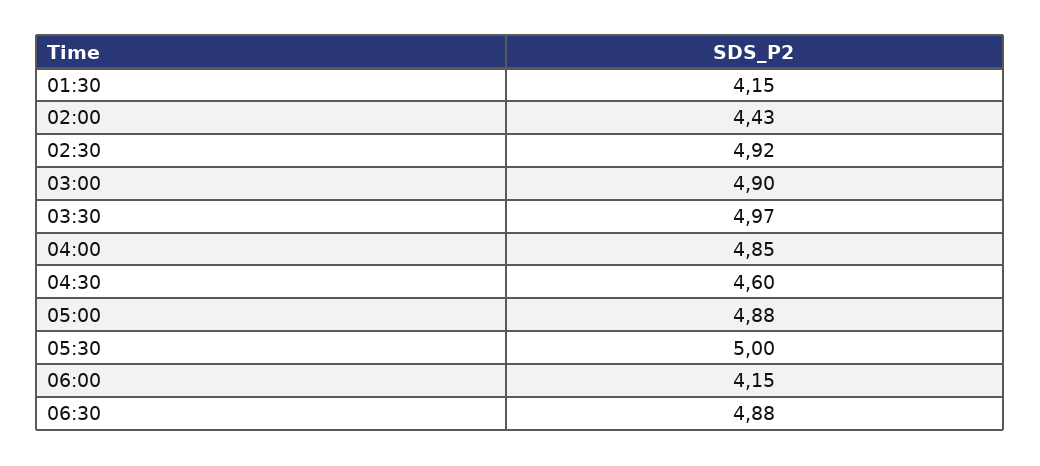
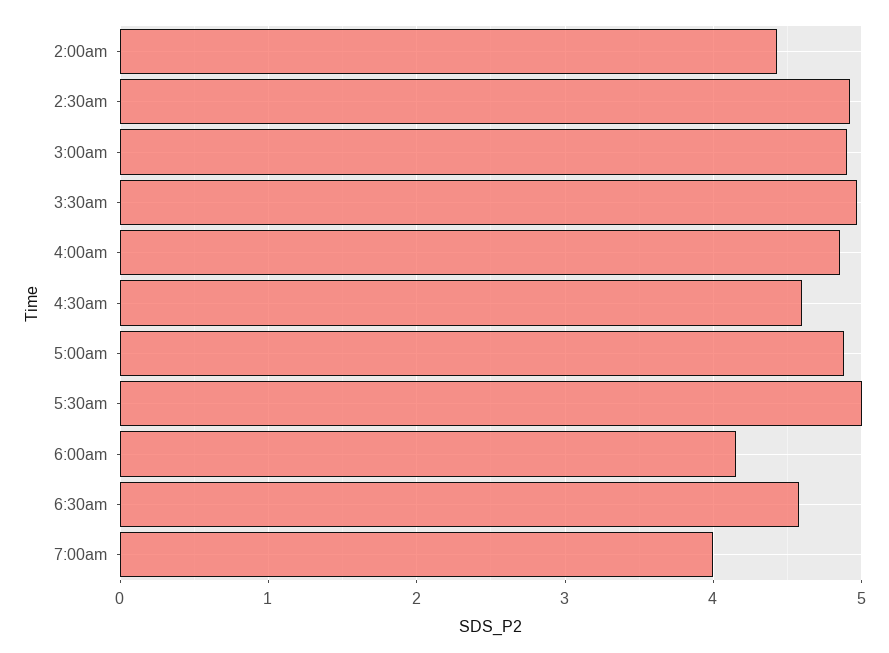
01:30: 4.15 -> none
06:30: 4.88 -> 4.6
7:00am: none -> 4

